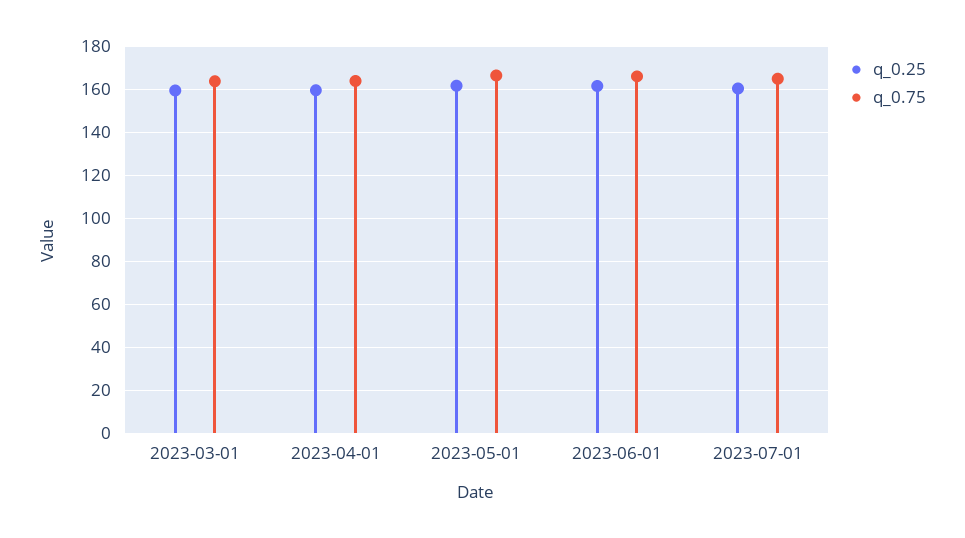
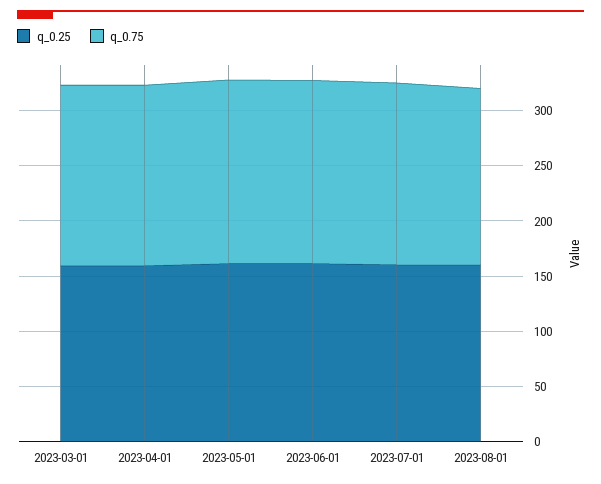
q_0.25, 2023-08-01: none -> 160
q_0.75, 2023-08-01: none -> 160

